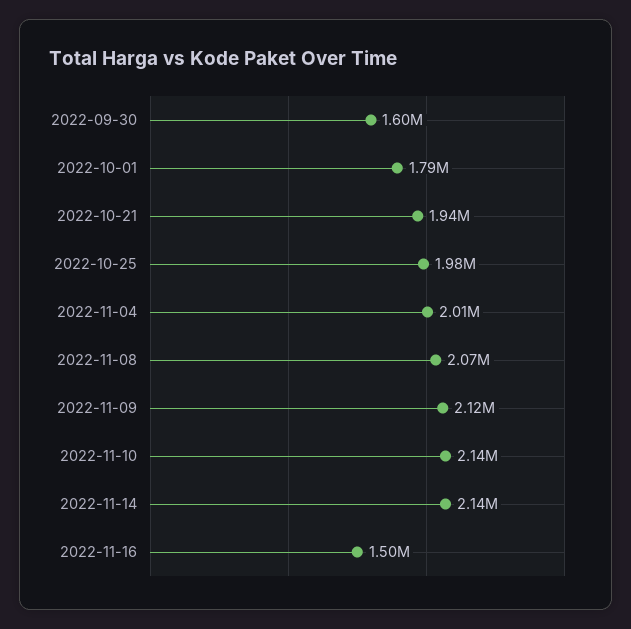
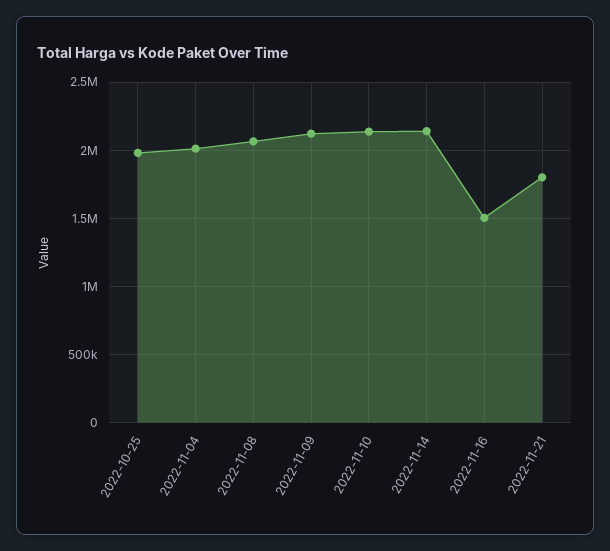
2022-09-30: 1600000 -> none
2022-10-01: 1790000 -> none
2022-10-21: 1940000 -> none
2022-11-21: none -> 1800000

